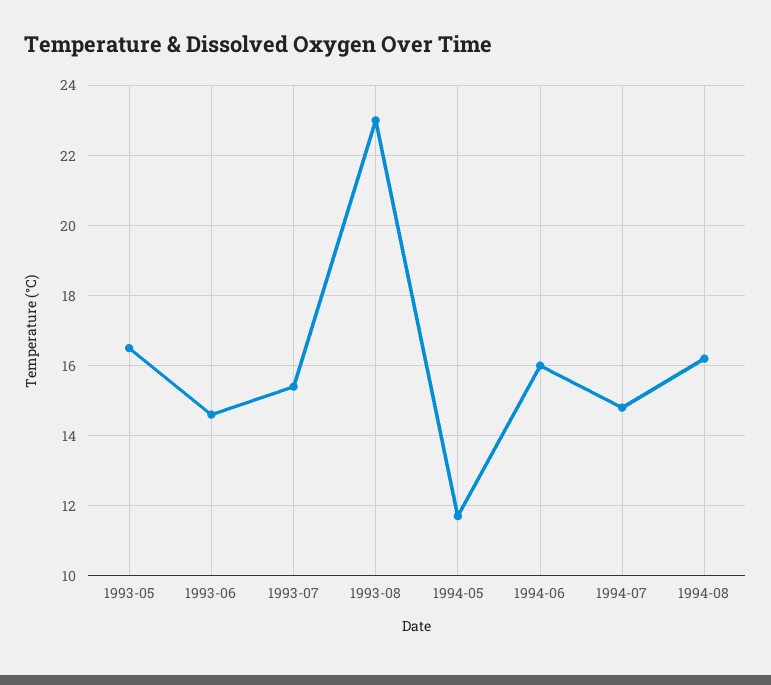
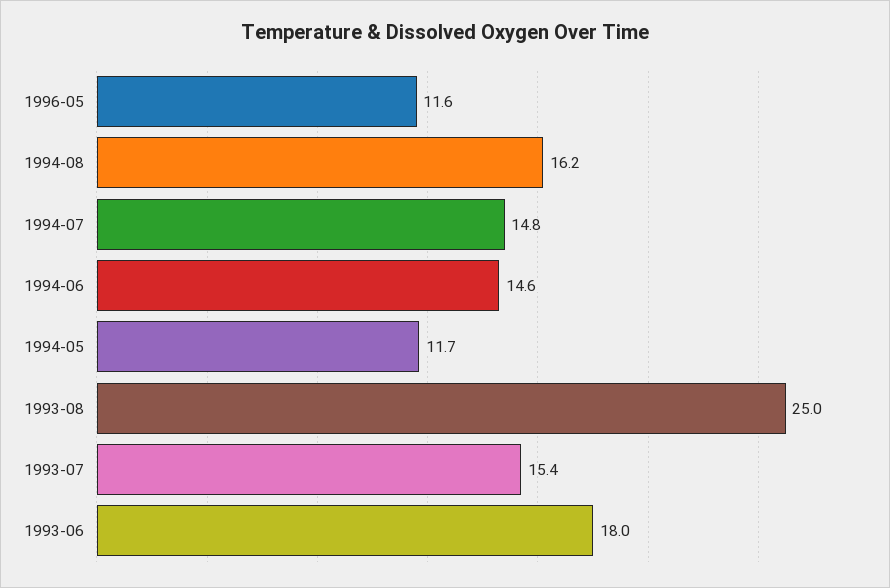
1993-05: 16.5 -> none
1993-06: 14.5 -> 18
1993-08: 23 -> 25
1994-06: 16 -> 14.6
1996-05: none -> 11.6

